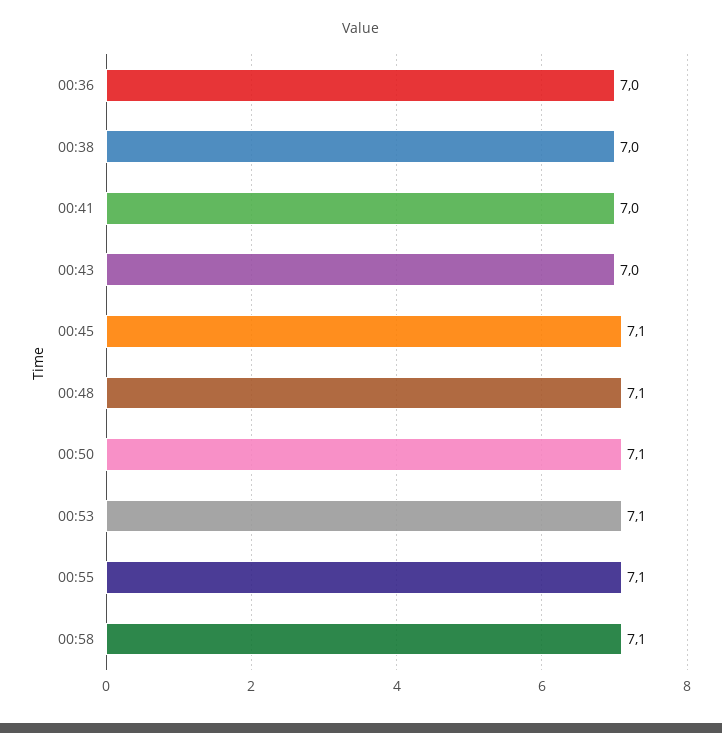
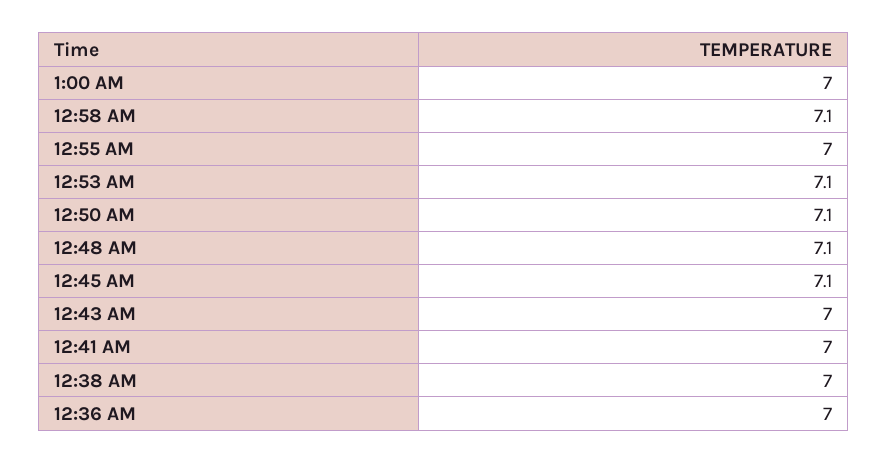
00:55: 7.1 -> 7
1:00 AM: none -> 7

